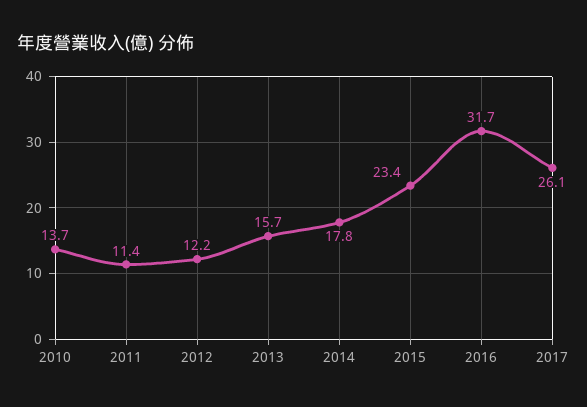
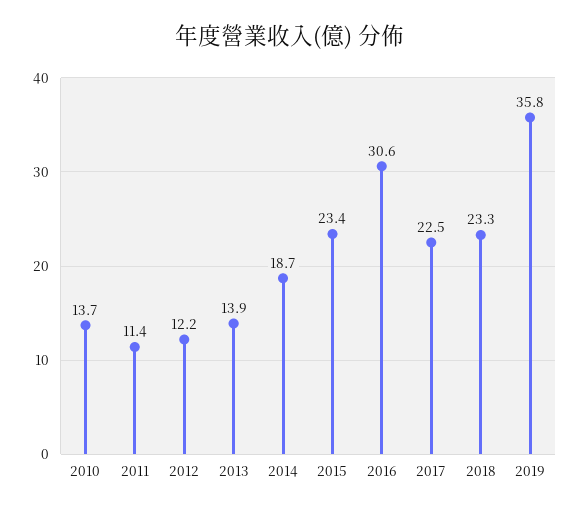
2013: 15.7 -> 13.9
2014: 17.8 -> 18.7
2016: 31.7 -> 30.6
2017: 26.1 -> 22.5
2018: none -> 23.3
2019: none -> 35.8

